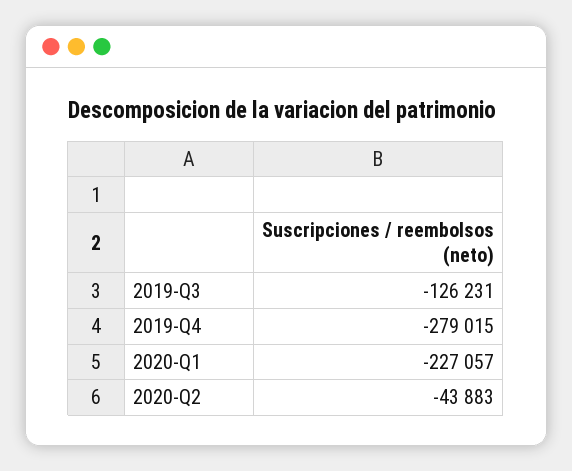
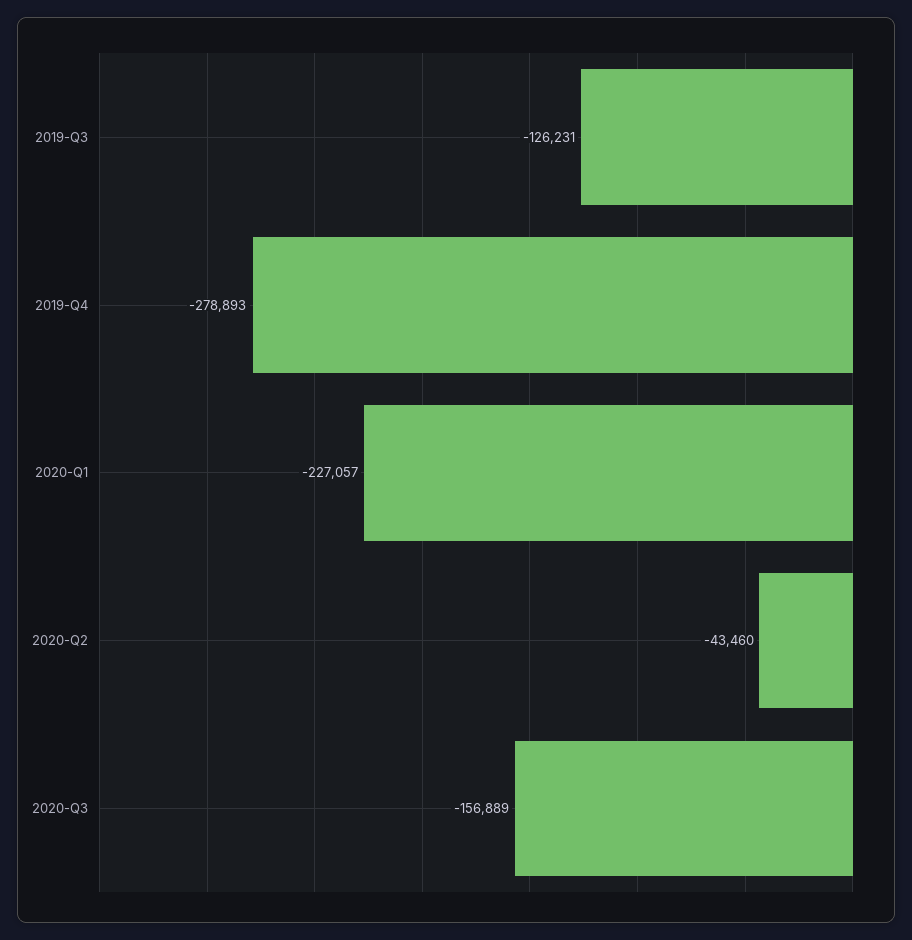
2019-Q4: -279015 -> -278893
2020-Q2: -43883 -> -43460
2020-Q3: none -> -156889

